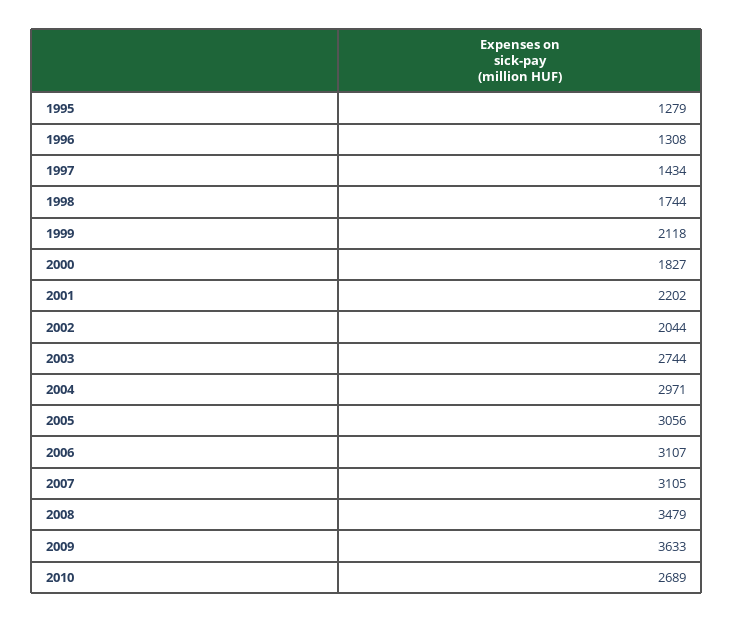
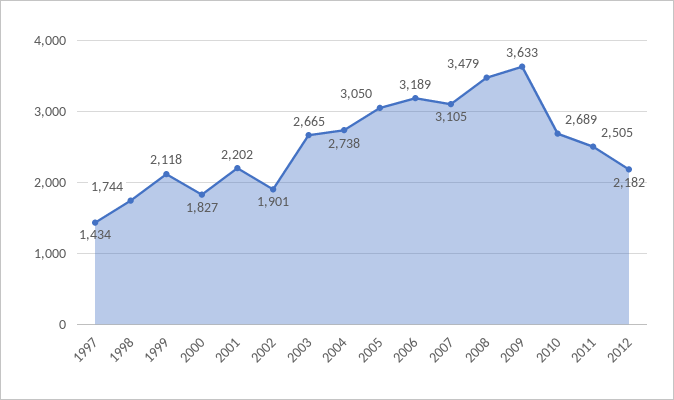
1995: 1279 -> none
1996: 1308 -> none
2002: 2044 -> 1901
2003: 2744 -> 2665
2004: 2971 -> 2738
2005: 3056 -> 3050
2006: 3107 -> 3189
2011: none -> 2505
2012: none -> 2182

